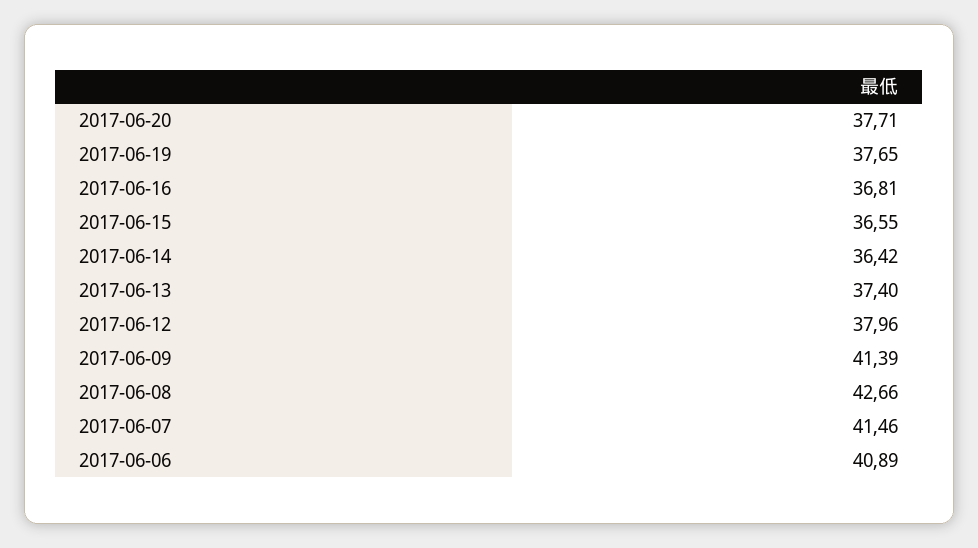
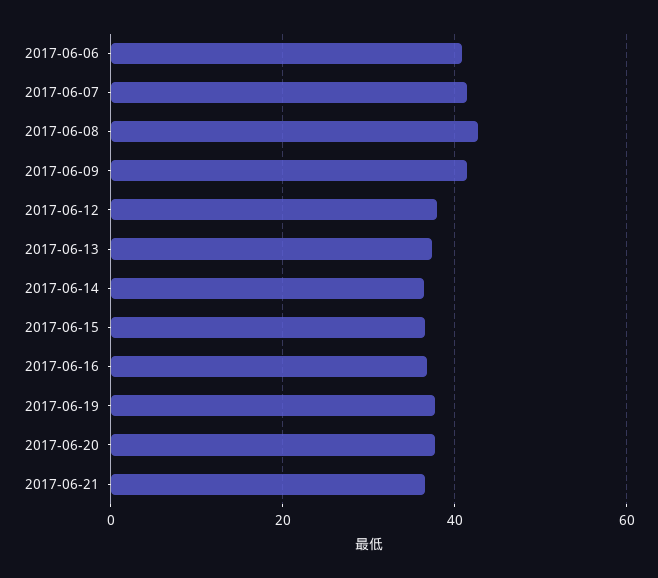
2017-06-21: none -> 36

